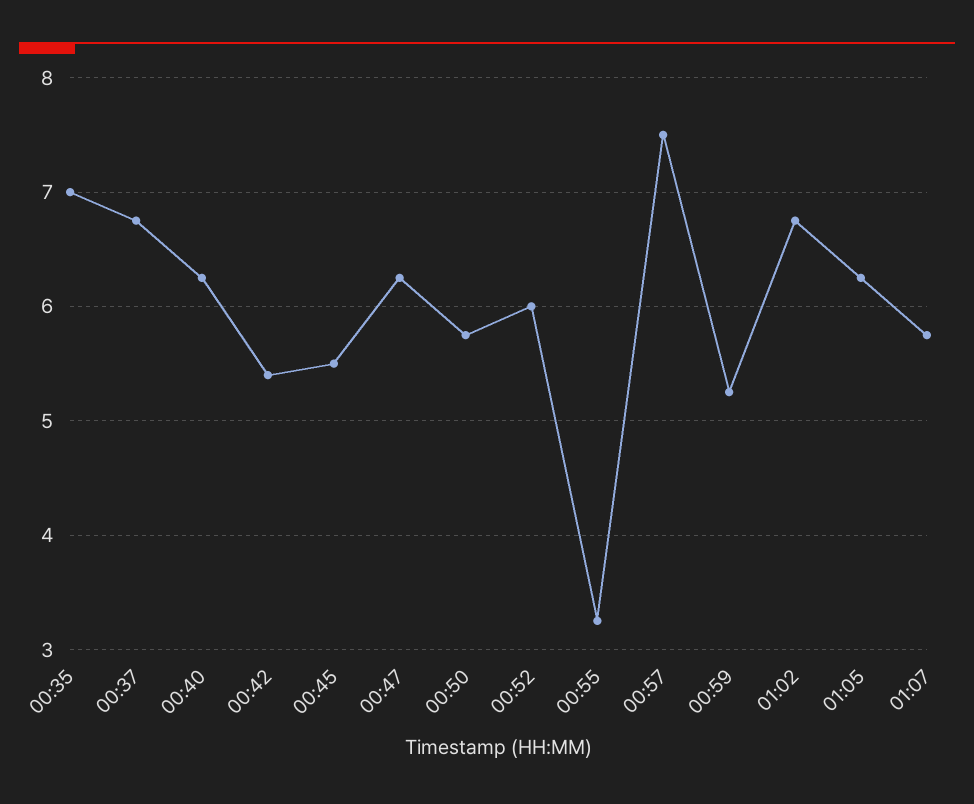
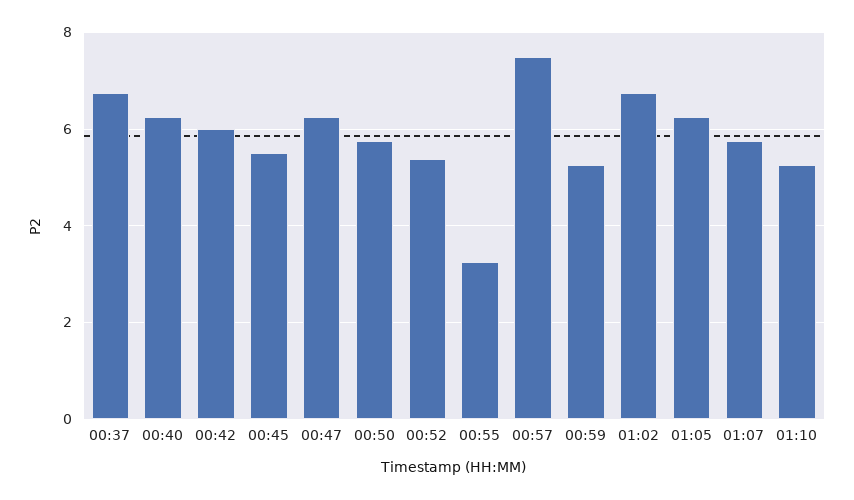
00:35: 7 -> none
00:42: 5.4 -> 6
00:52: 6 -> 5.4
01:10: none -> 5.2

